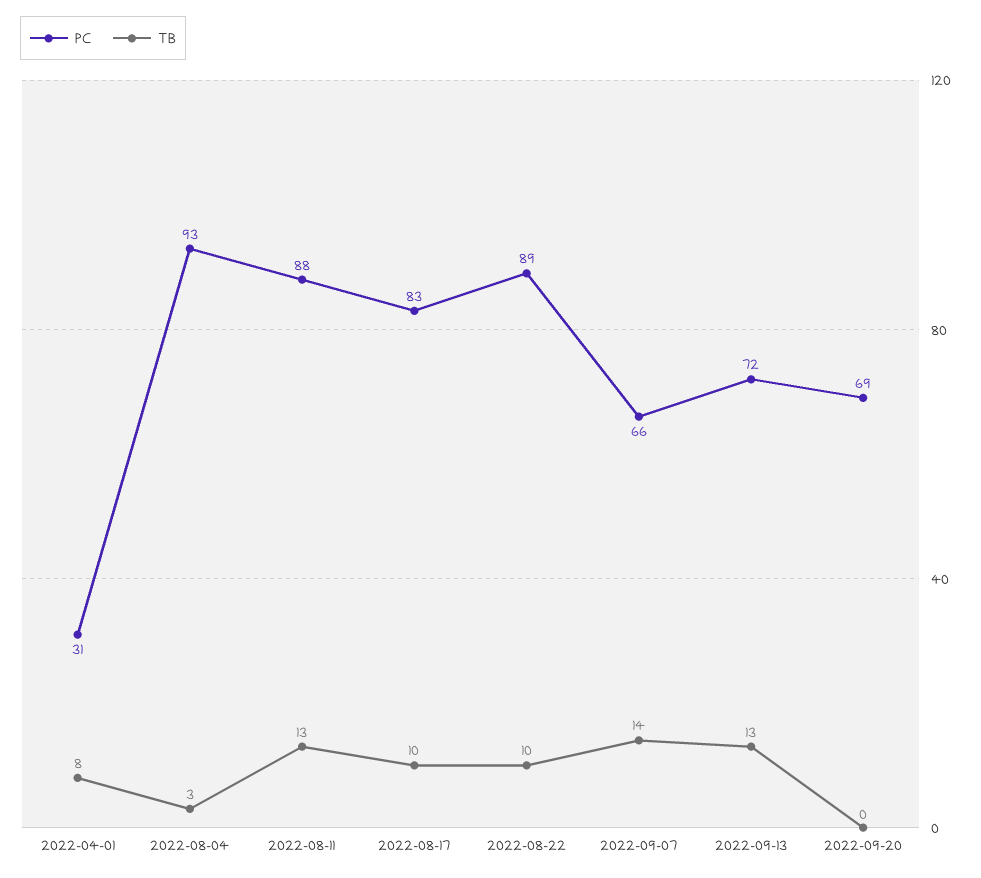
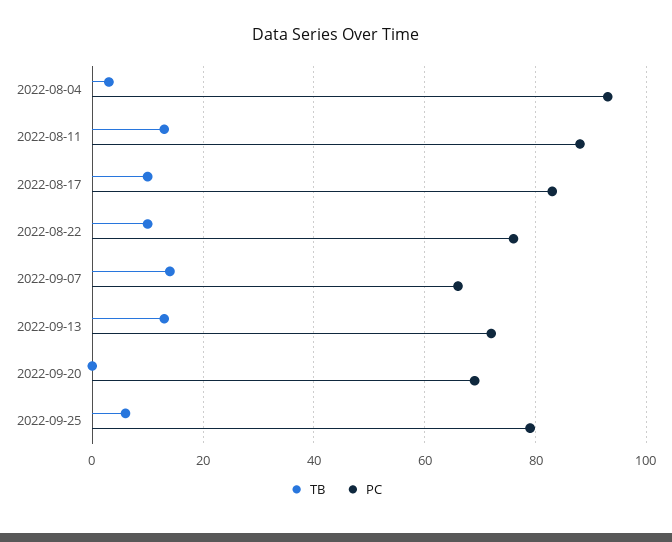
PC, 2022-04-01: 31 -> none
TB, 2022-04-01: 8 -> none
PC, 2022-08-22: 89 -> 75
TB, 2022-09-25: none -> 5
PC, 2022-09-25: none -> 80

